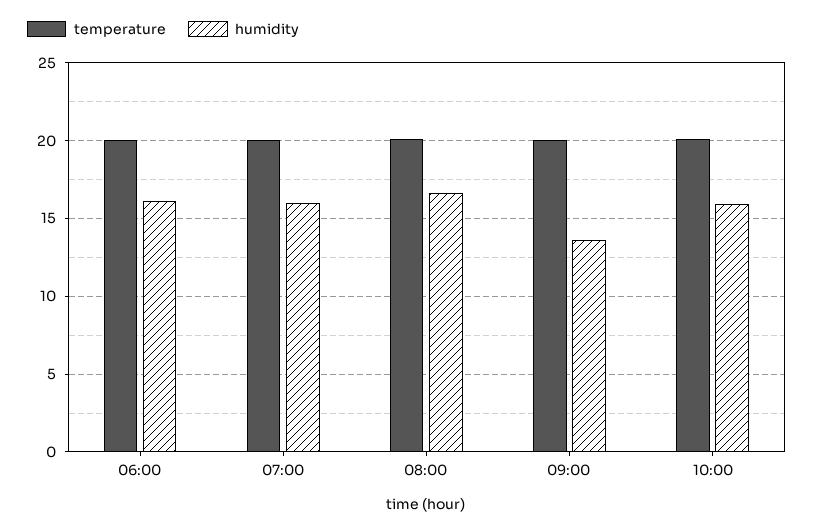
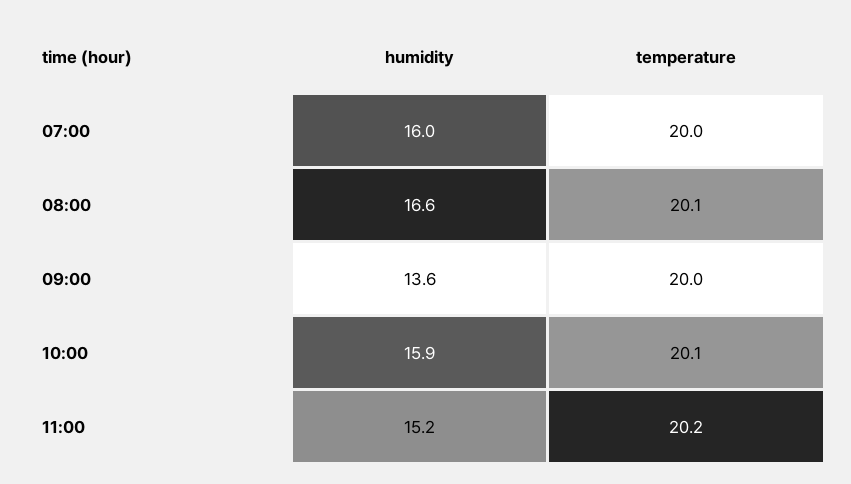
temperature, 06:00: 20 -> none
humidity, 06:00: 16 -> none
humidity, 11:00: none -> 15.2
temperature, 11:00: none -> 20.2

